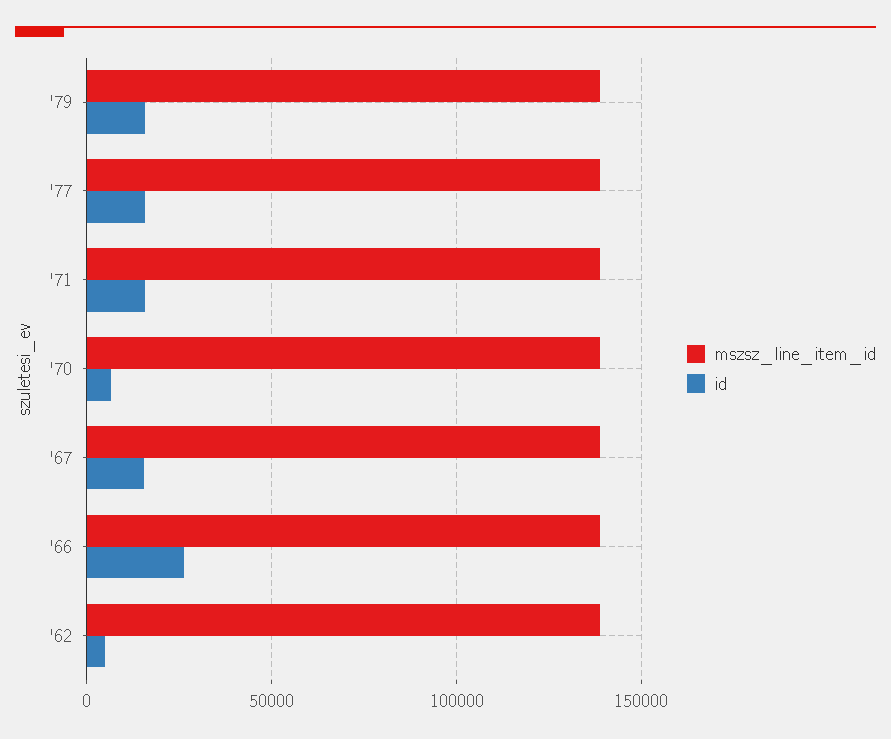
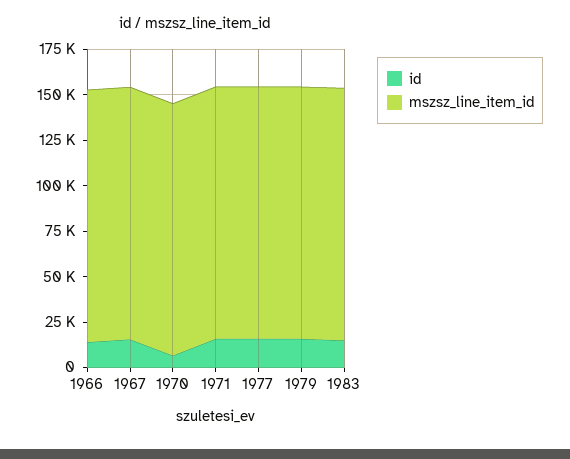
id, '66: 25000 -> 15000
mszsz_line_item_id, '62: 140000 -> none
id, '62: 5000 -> none
id, 1983: none -> 15000
mszsz_line_item_id, 1983: none -> 140000

